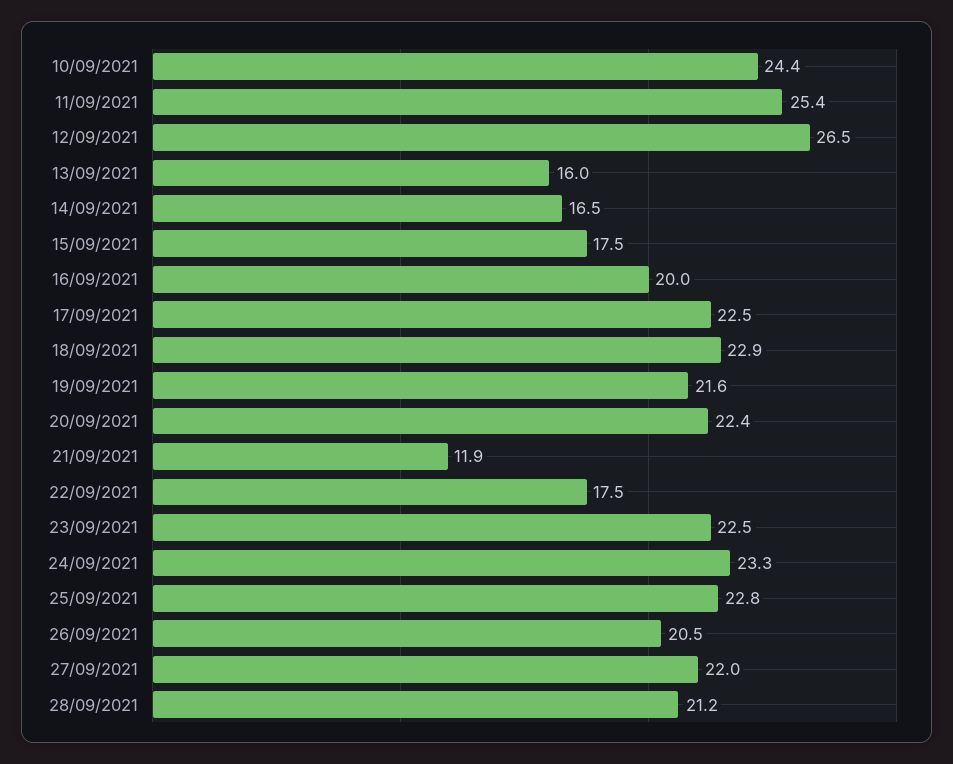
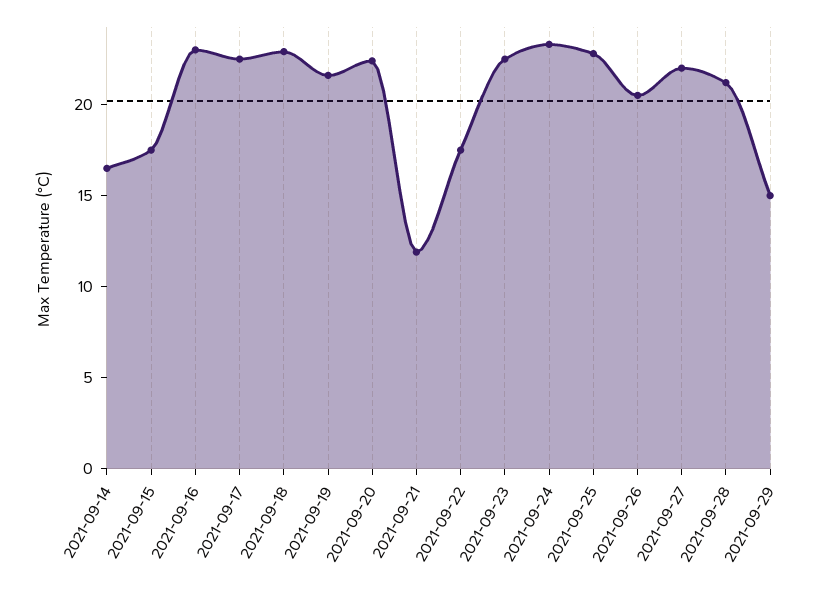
10/09/2021: 24.4 -> none
11/09/2021: 25.4 -> none
12/09/2021: 26.5 -> none
13/09/2021: 16 -> none
16/09/2021: 20 -> 23
2021-09-29: none -> 15

